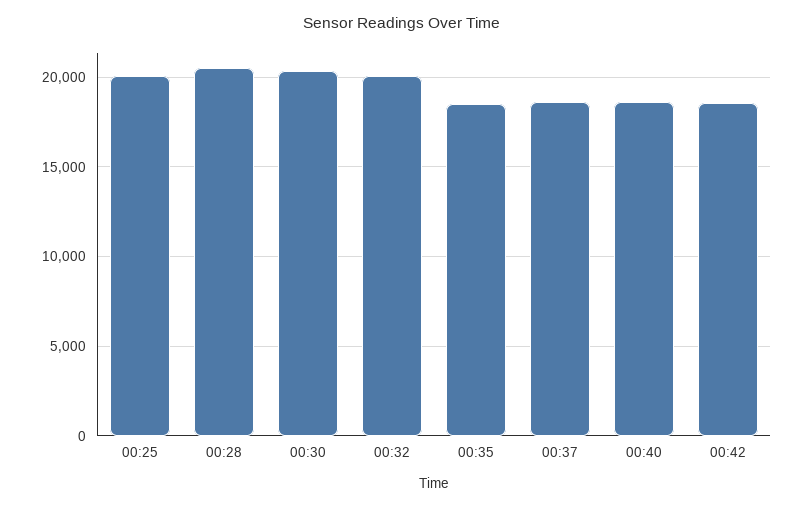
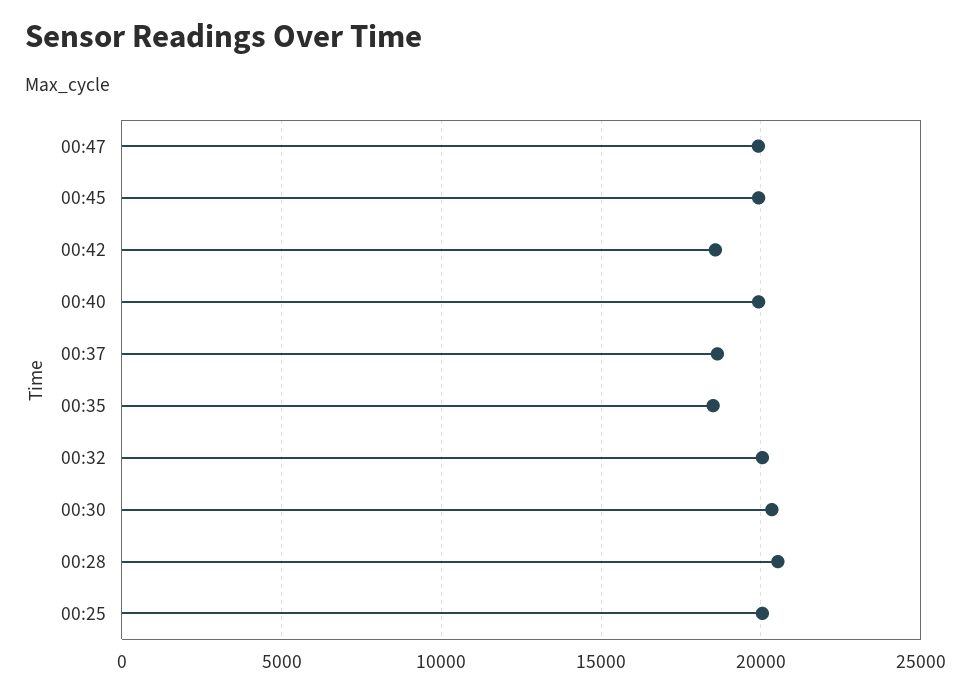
00:40: 18500 -> 20000
00:47: none -> 20000
00:45: none -> 20000

